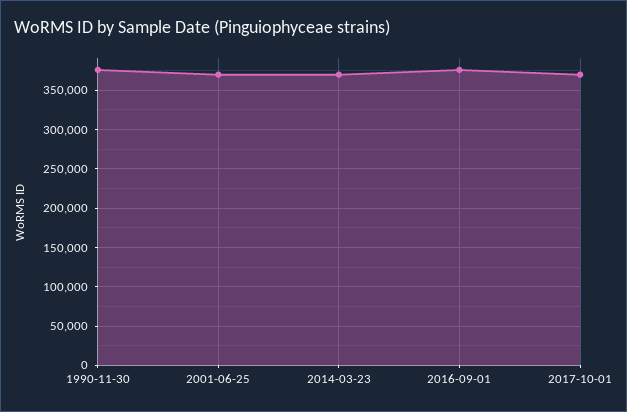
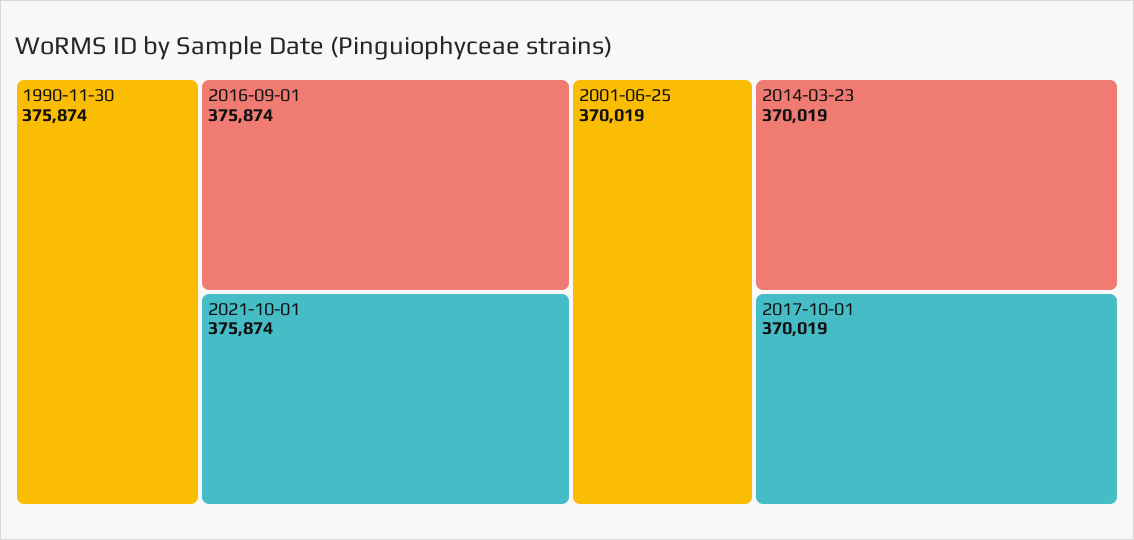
2021-10-01: none -> 375874

